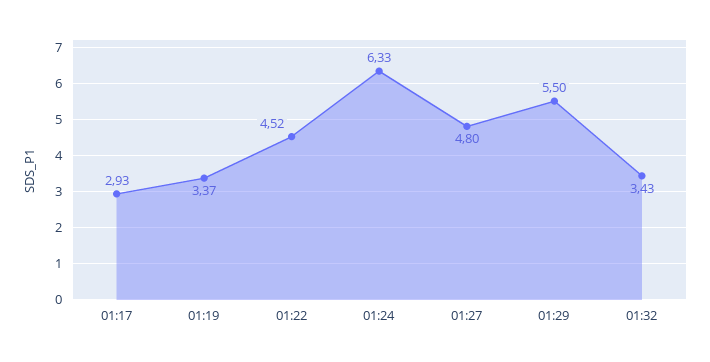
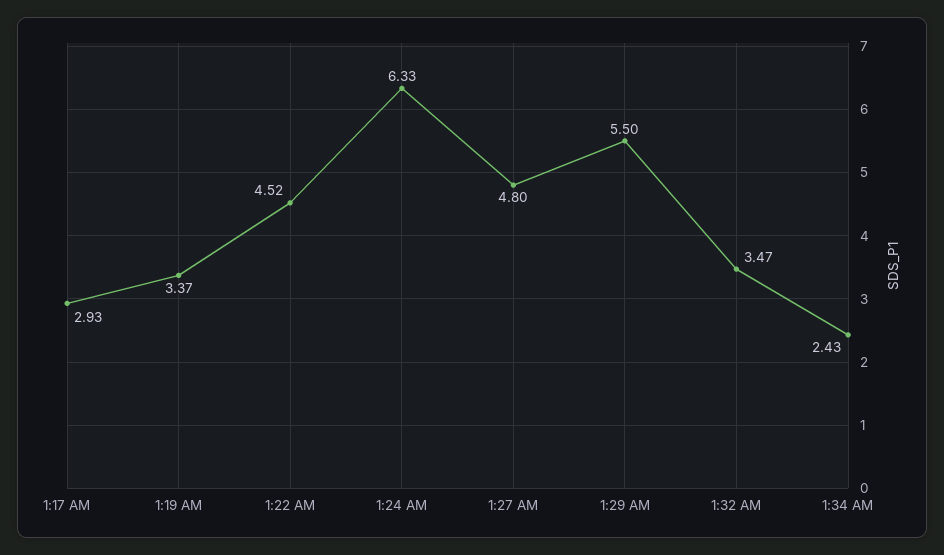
01:32: 3.43 -> 3.47
1:34 AM: none -> 2.43

